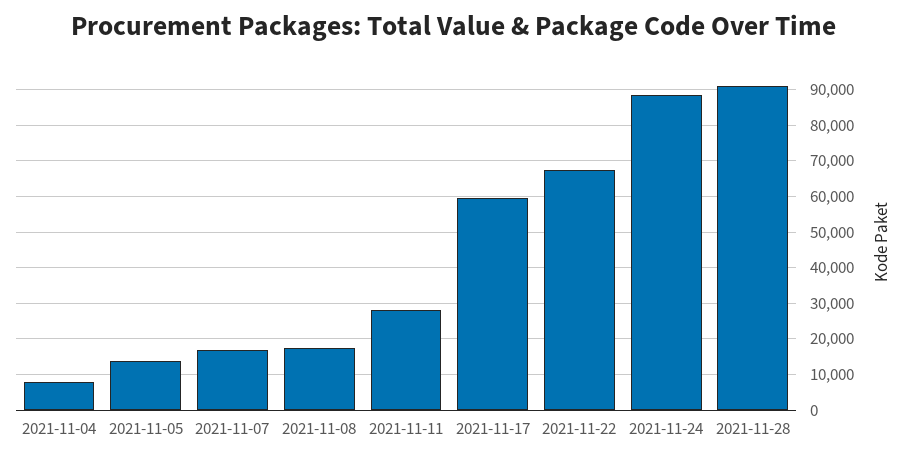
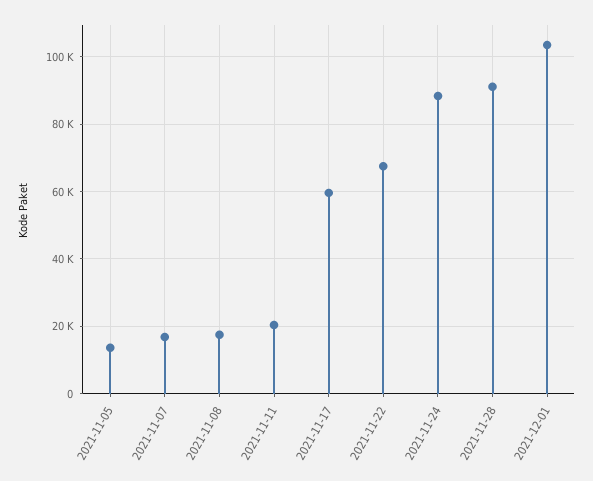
2021-11-04: 8000 -> none
2021-11-11: 28000 -> 20000
2021-12-01: none -> 104000

